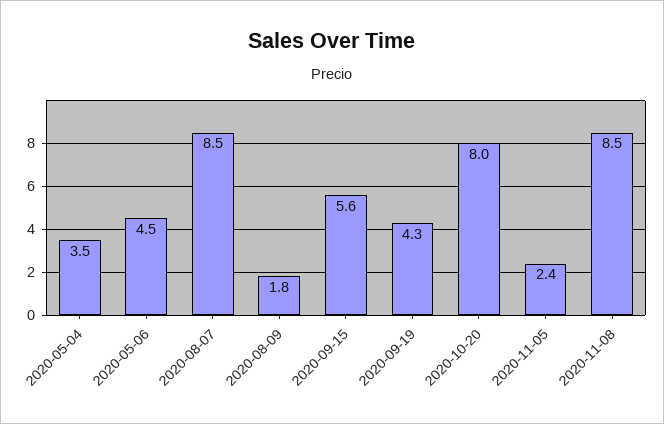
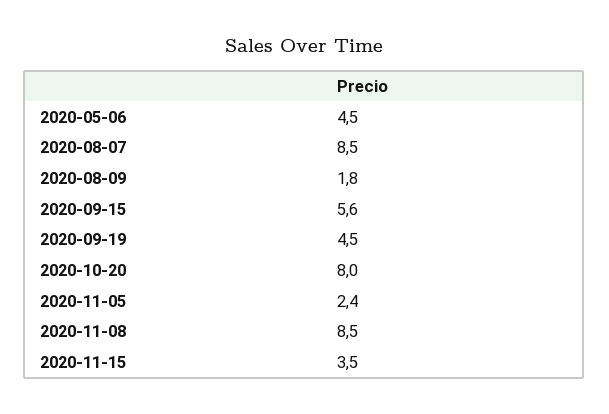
2020-05-04: 3.5 -> none
2020-09-19: 4.3 -> 4.5
2020-11-15: none -> 3.5

